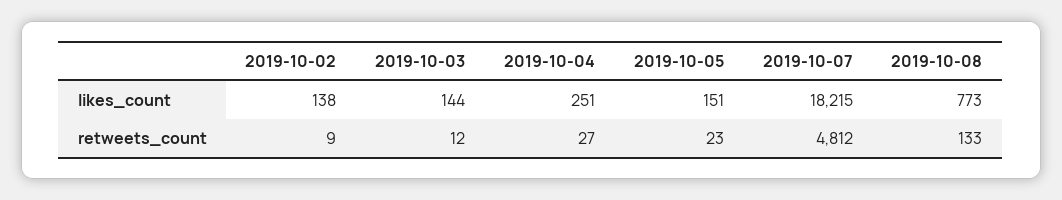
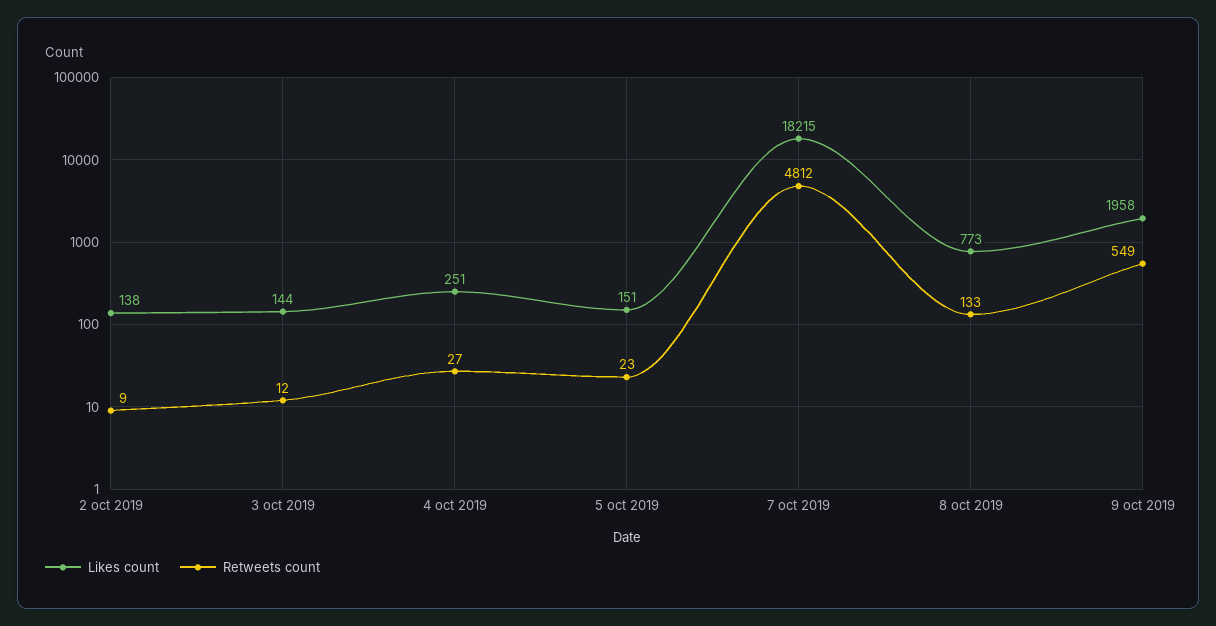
likes_count, 9 oct 2019: none -> 1958
retweets_count, 9 oct 2019: none -> 549

